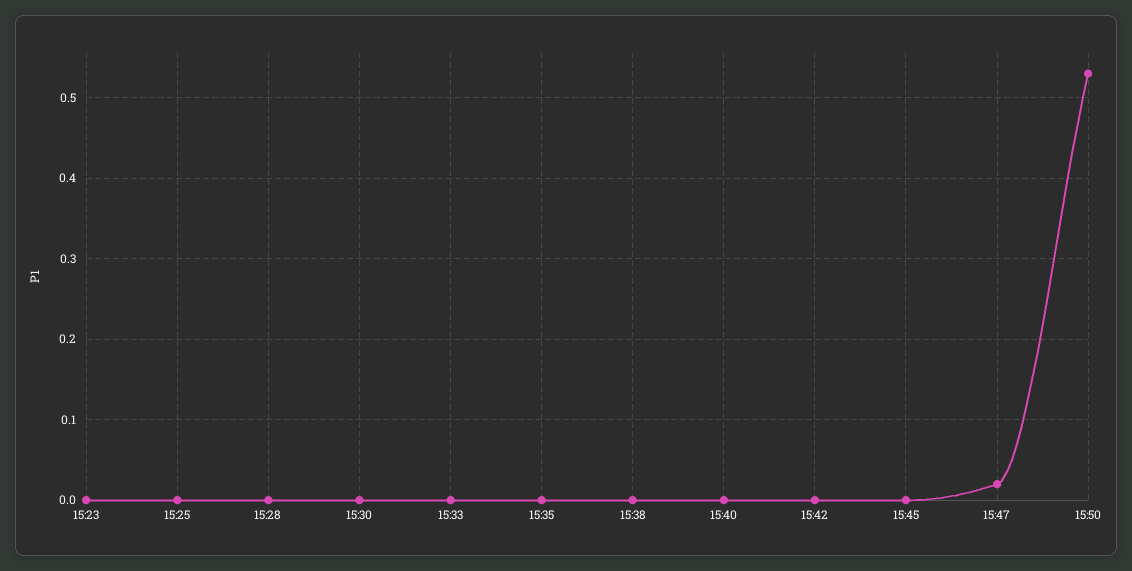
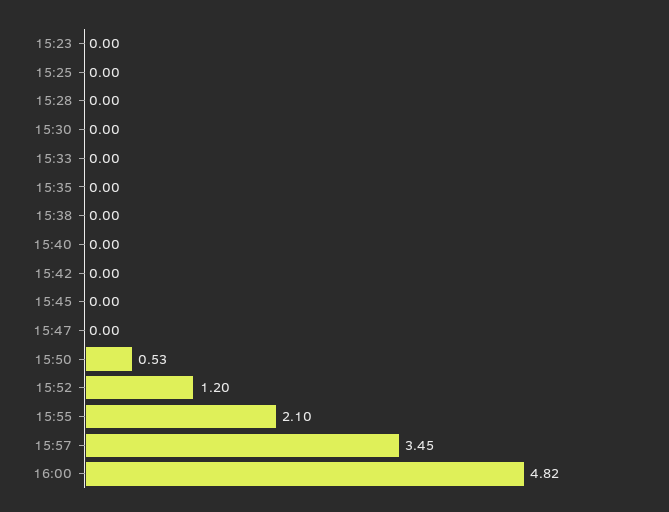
15:47: 0.02 -> 0
15:52: none -> 1.2
15:55: none -> 2.1
15:57: none -> 3.45
16:00: none -> 4.82

